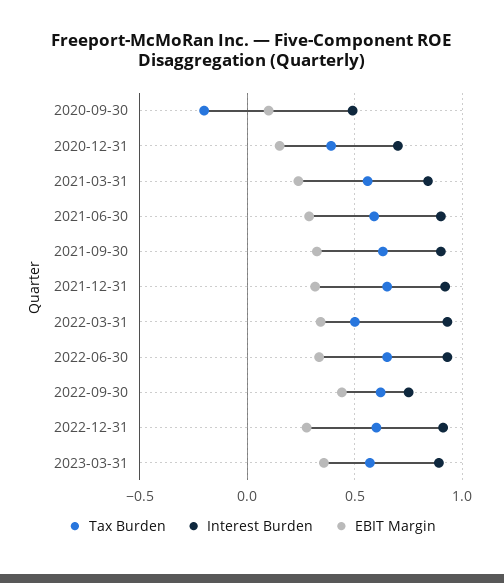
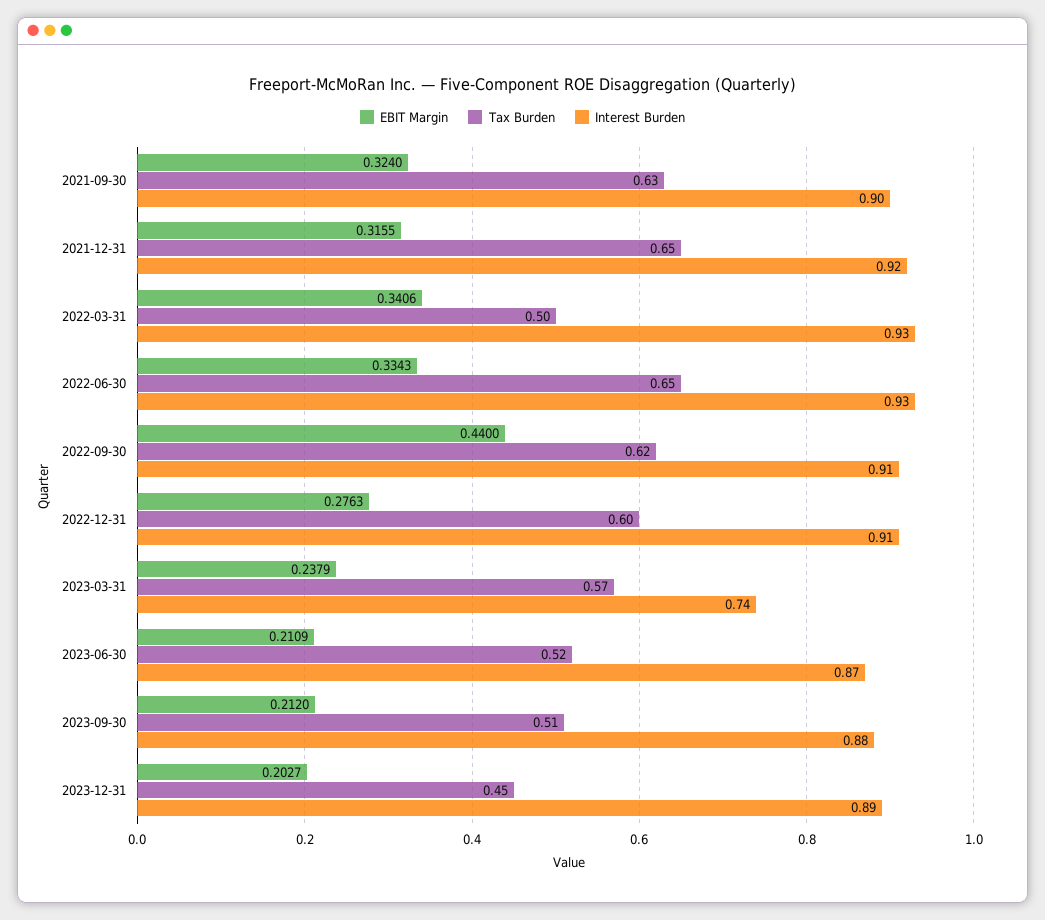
Tax Burden, 2020-09-30: -0.2 -> none
Interest Burden, 2020-09-30: 0.5 -> none
EBIT Margin, 2020-09-30: 0.1 -> none
Tax Burden, 2020-12-31: 0.4 -> none
Interest Burden, 2020-12-31: 0.7 -> none
EBIT Margin, 2020-12-31: 0.15 -> none
Tax Burden, 2021-03-31: 0.55 -> none
Interest Burden, 2021-03-31: 0.85 -> none
EBIT Margin, 2021-03-31: 0.25 -> none
Tax Burden, 2021-06-30: 0.6 -> none
Interest Burden, 2021-06-30: 0.9 -> none
EBIT Margin, 2021-06-30: 0.3 -> none
Interest Burden, 2022-09-30: 0.75 -> 0.91
Interest Burden, 2023-03-31: 0.9 -> 0.74
EBIT Margin, 2023-03-31: 0.35 -> 0.2379
EBIT Margin, 2023-06-30: none -> 0.2109
Tax Burden, 2023-06-30: none -> 0.52
Interest Burden, 2023-06-30: none -> 0.87
EBIT Margin, 2023-09-30: none -> 0.212
Tax Burden, 2023-09-30: none -> 0.51
Interest Burden, 2023-09-30: none -> 0.88
EBIT Margin, 2023-12-31: none -> 0.2027
Tax Burden, 2023-12-31: none -> 0.45
Interest Burden, 2023-12-31: none -> 0.89

